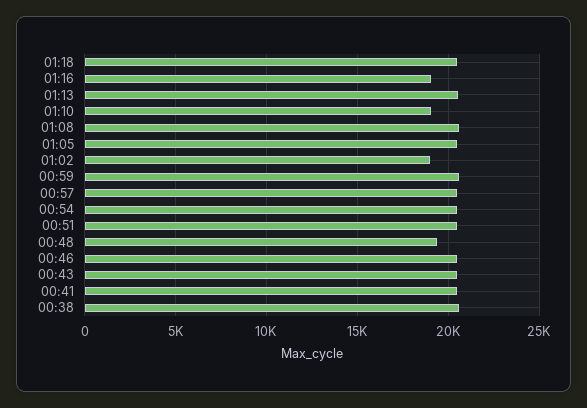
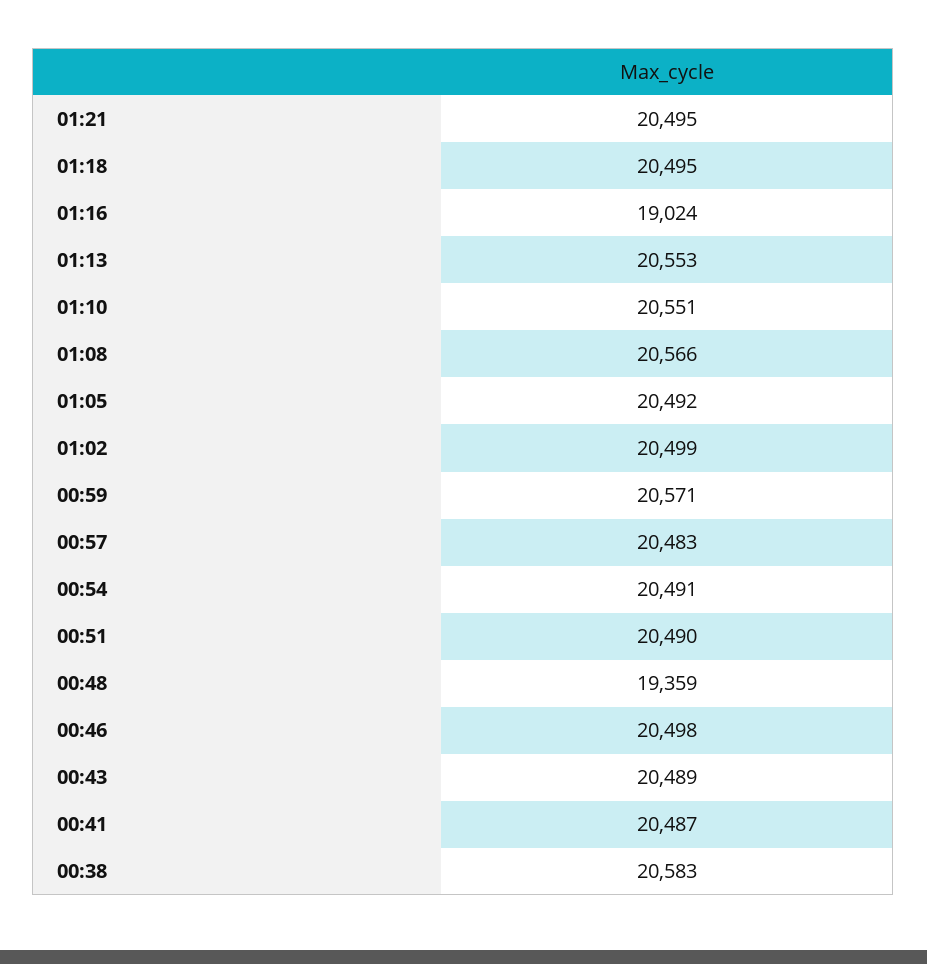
01:10: 19000 -> 20551
01:02: 19000 -> 20499
01:21: none -> 20495

